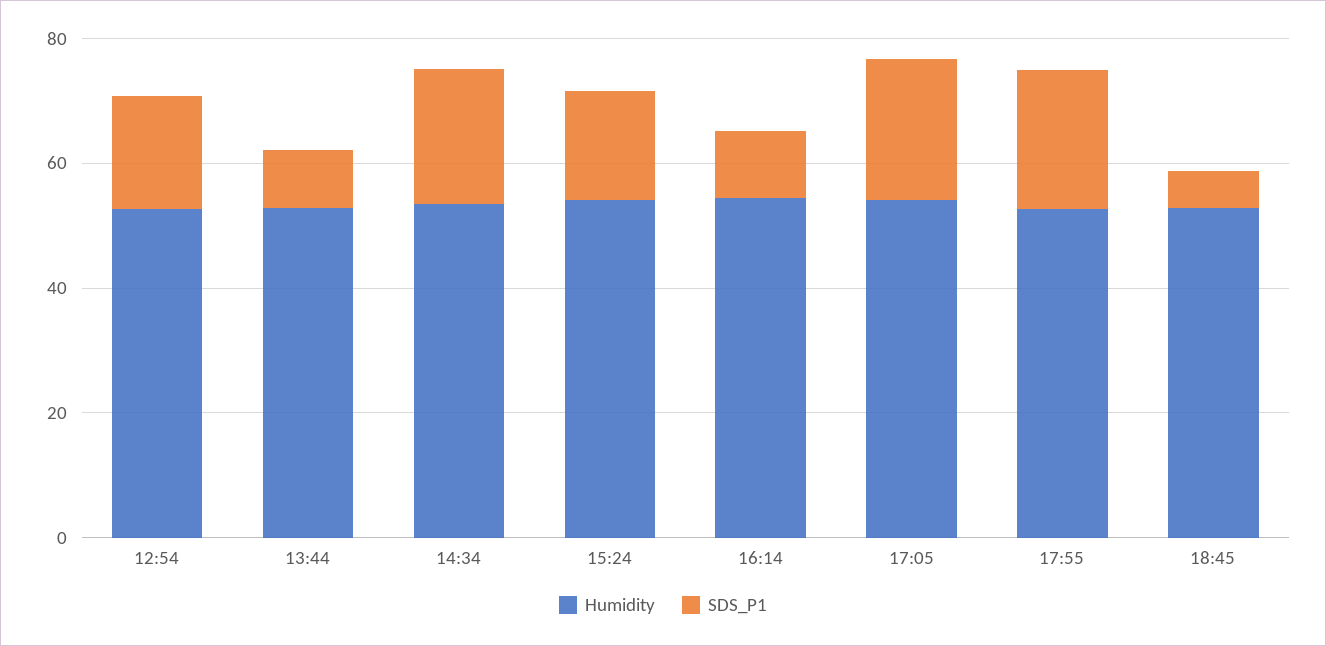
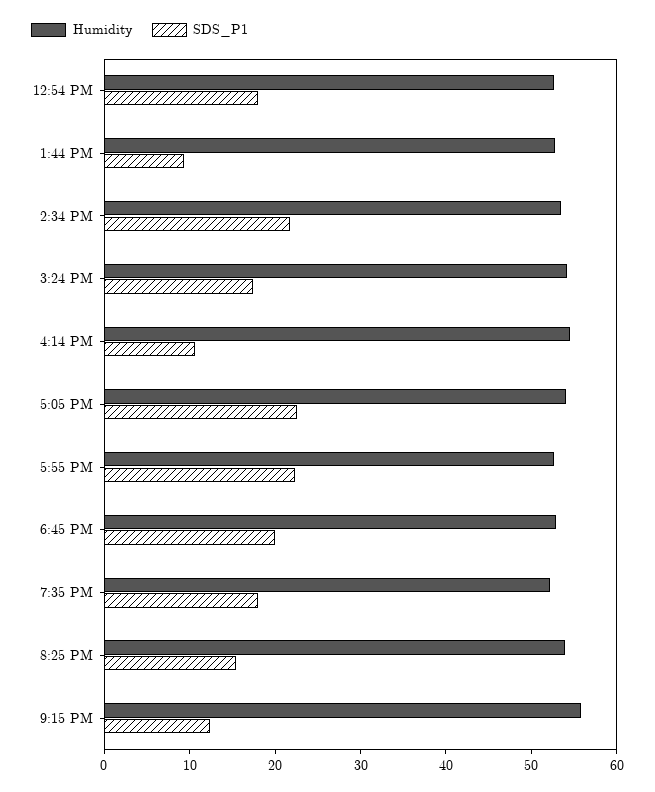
SDS_P1, 18:45: 5 -> 20
Humidity, 7:35 PM: none -> 52
SDS_P1, 7:35 PM: none -> 18
Humidity, 8:25 PM: none -> 54
SDS_P1, 8:25 PM: none -> 16
Humidity, 9:15 PM: none -> 56
SDS_P1, 9:15 PM: none -> 12

